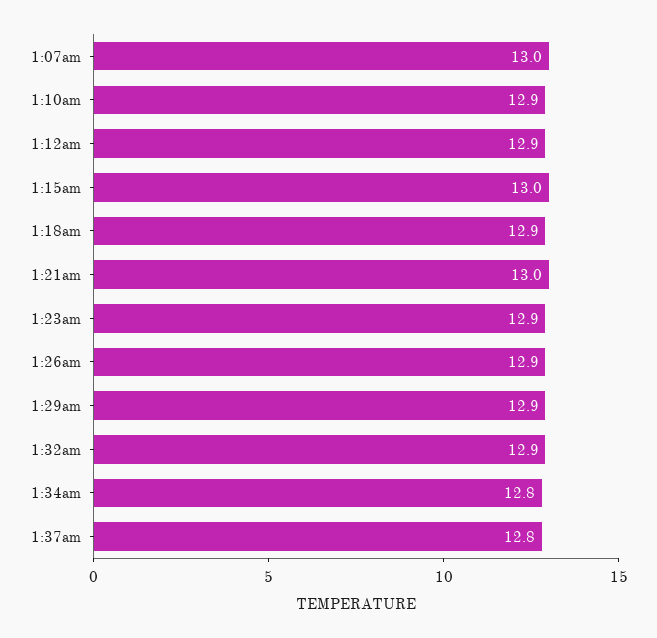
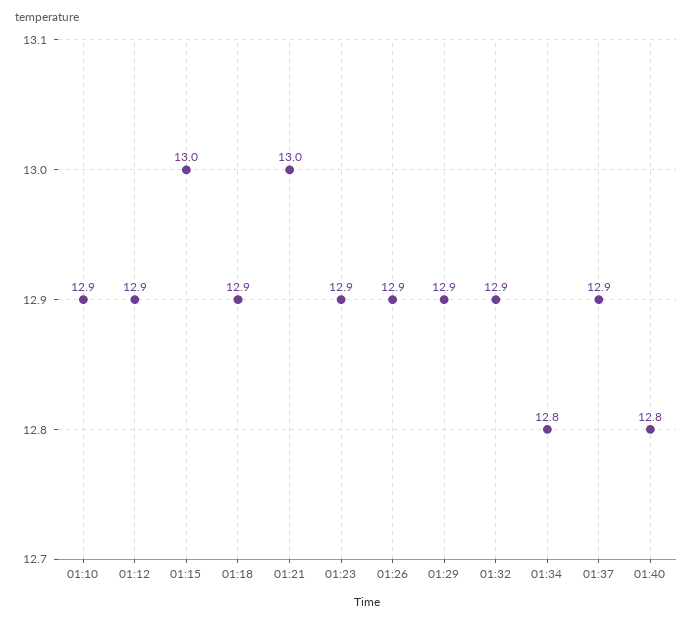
1:07am: 13 -> none
1:37am: 12.8 -> 12.9
01:40: none -> 12.8

